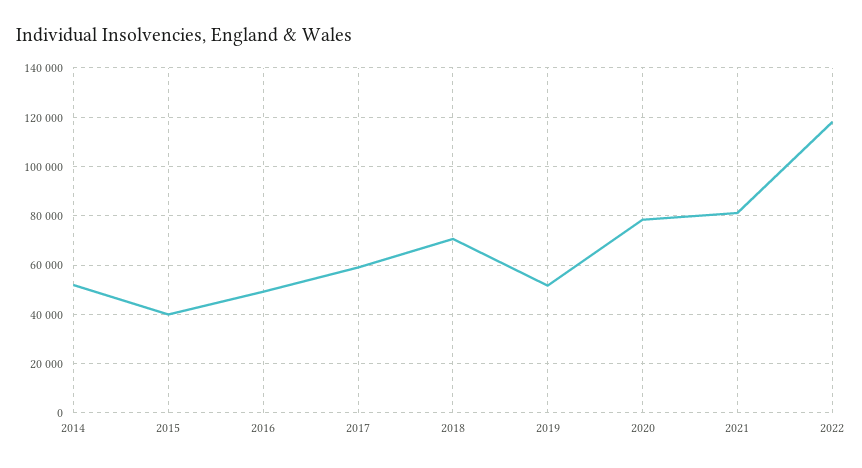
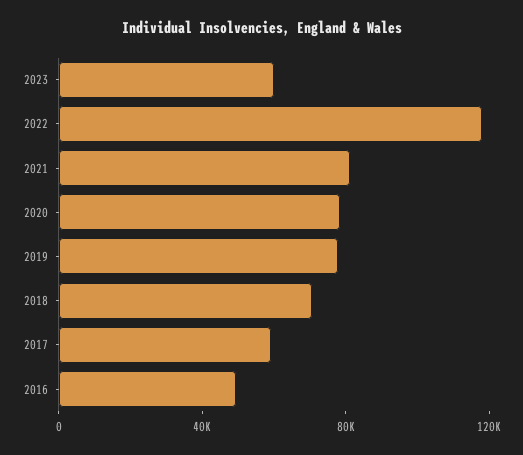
2014: 52500 -> none
2015: 40000 -> none
2019: 52500 -> 80000
2023: none -> 60000

